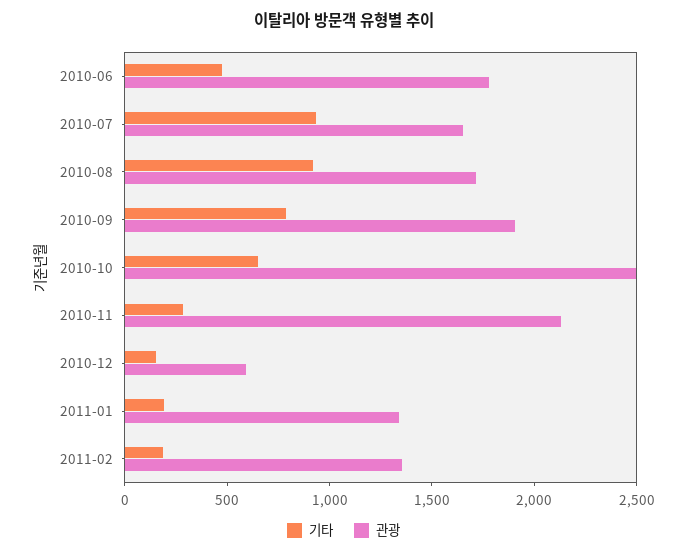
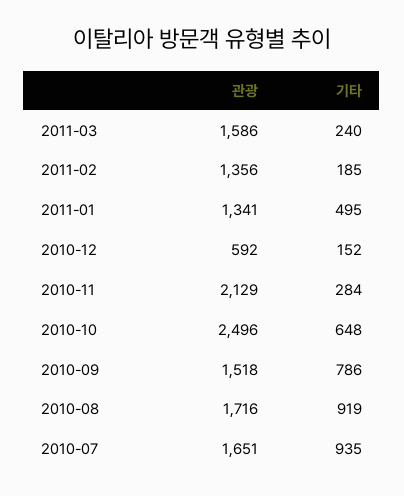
기타, 2010-06: 500 -> none
관광, 2010-06: 1800 -> none
관광, 2010-09: 1900 -> 1518
기타, 2011-01: 200 -> 495
관광, 2011-03: none -> 1586
기타, 2011-03: none -> 240

